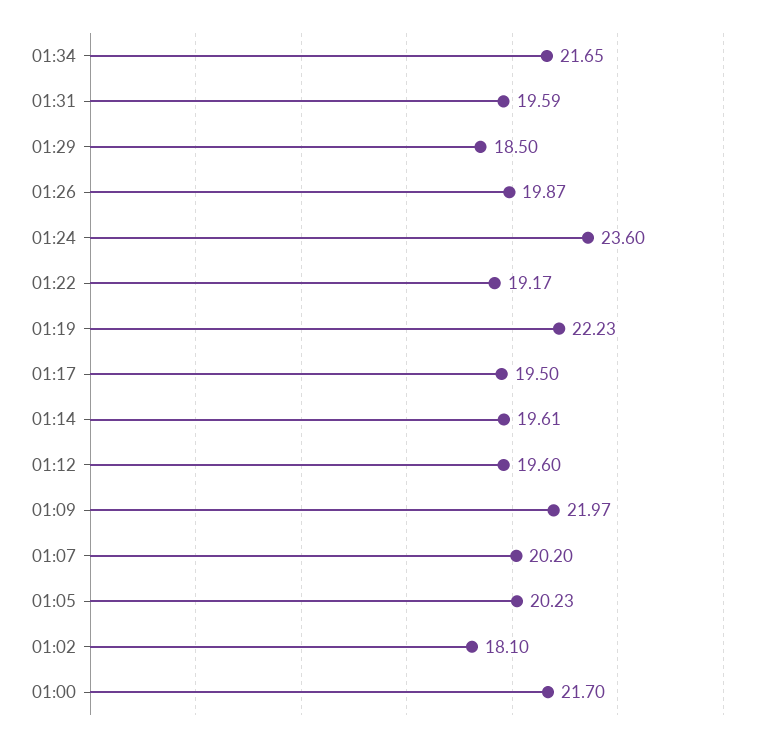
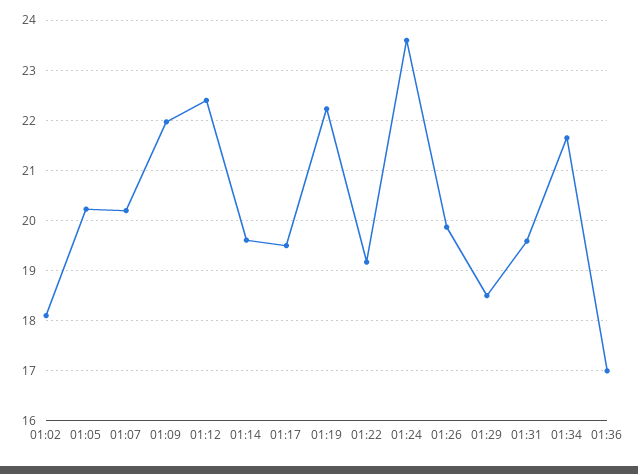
01:12: 19.6 -> 22.4
01:00: 21.7 -> none
01:36: none -> 17

